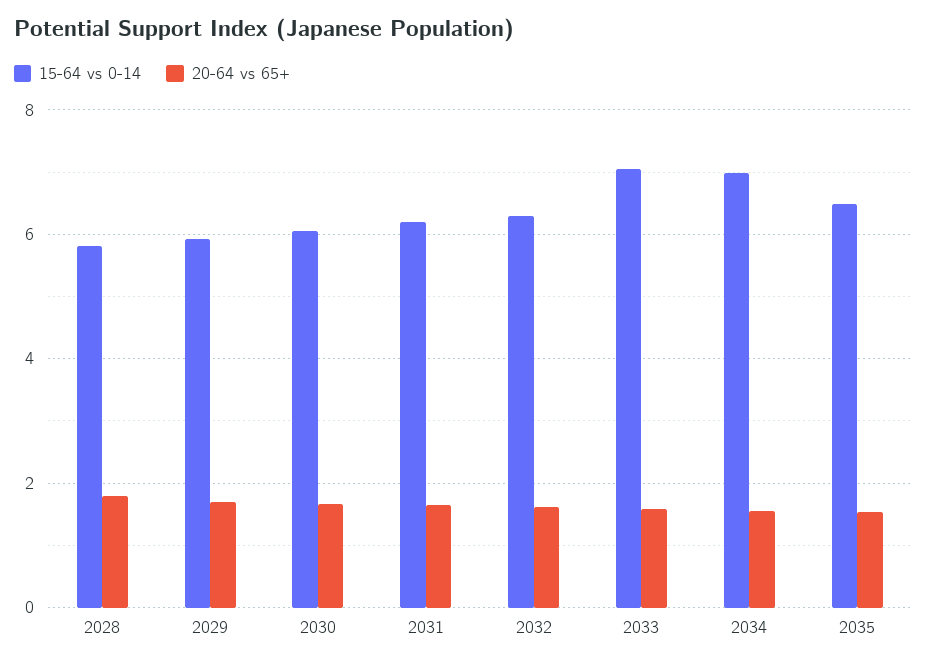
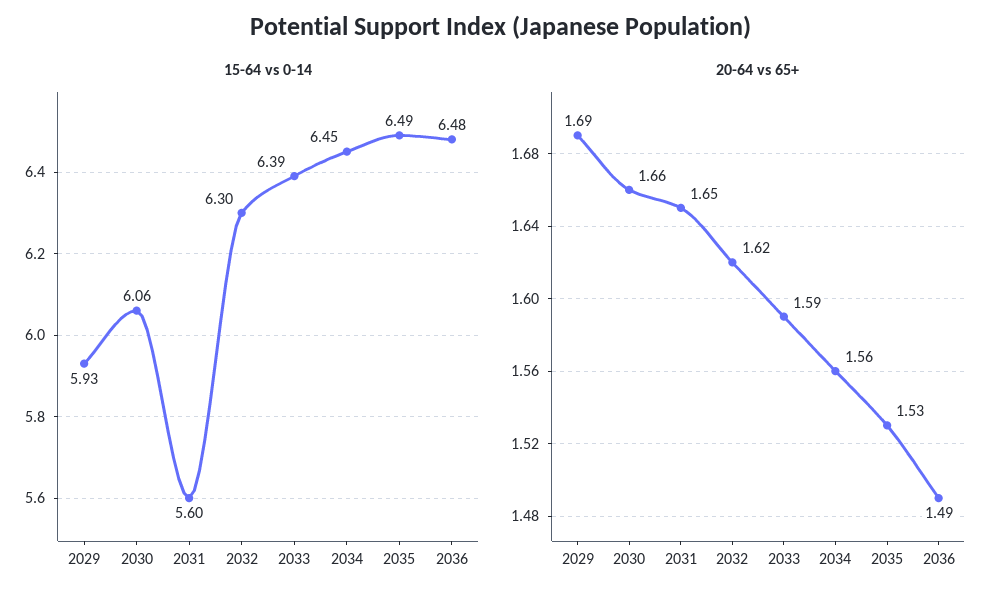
15-64 vs 0-14, 2028: 5.8 -> none
20-64 vs 65+, 2028: 1.8 -> none
15-64 vs 0-14, 2031: 6.2 -> 5.6
15-64 vs 0-14, 2033: 7 -> 6.39
15-64 vs 0-14, 2034: 7 -> 6.45
15-64 vs 0-14, 2036: none -> 6.48
20-64 vs 65+, 2036: none -> 1.49

